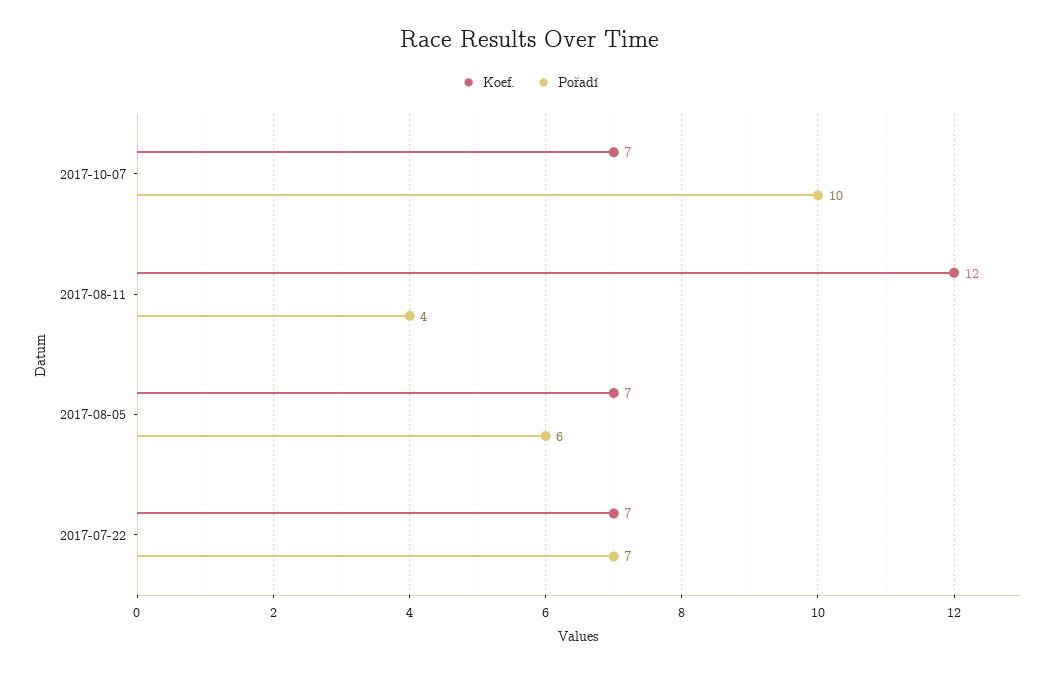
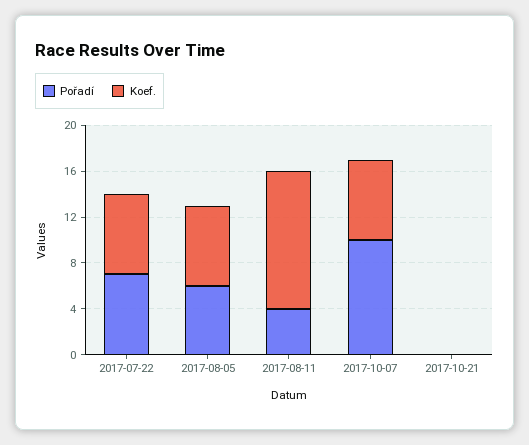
Pořadí, 2017-10-21: none -> 0
Koef., 2017-10-21: none -> 0

